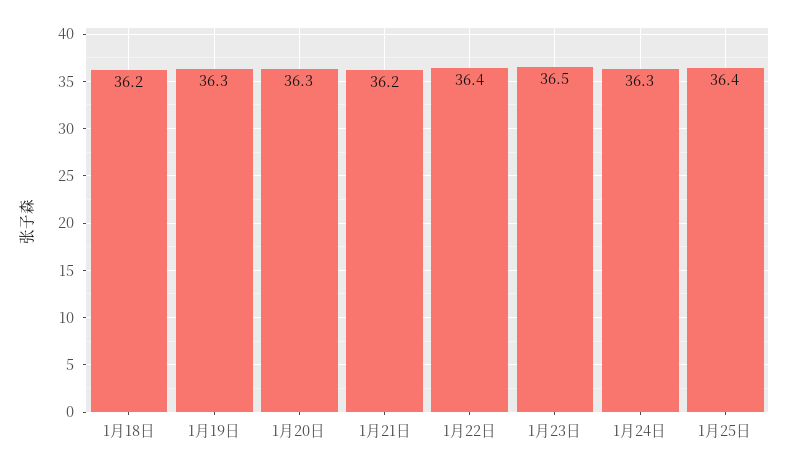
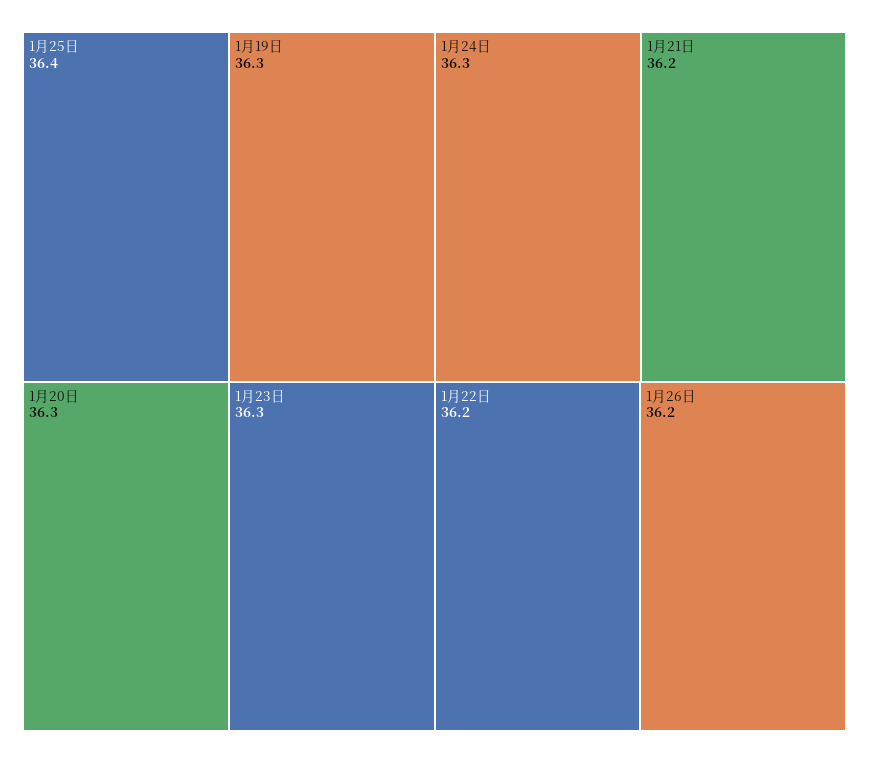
1月18日: 36.2 -> none
1月22日: 36.4 -> 36.2
1月23日: 36.5 -> 36.3
1月26日: none -> 36.2

